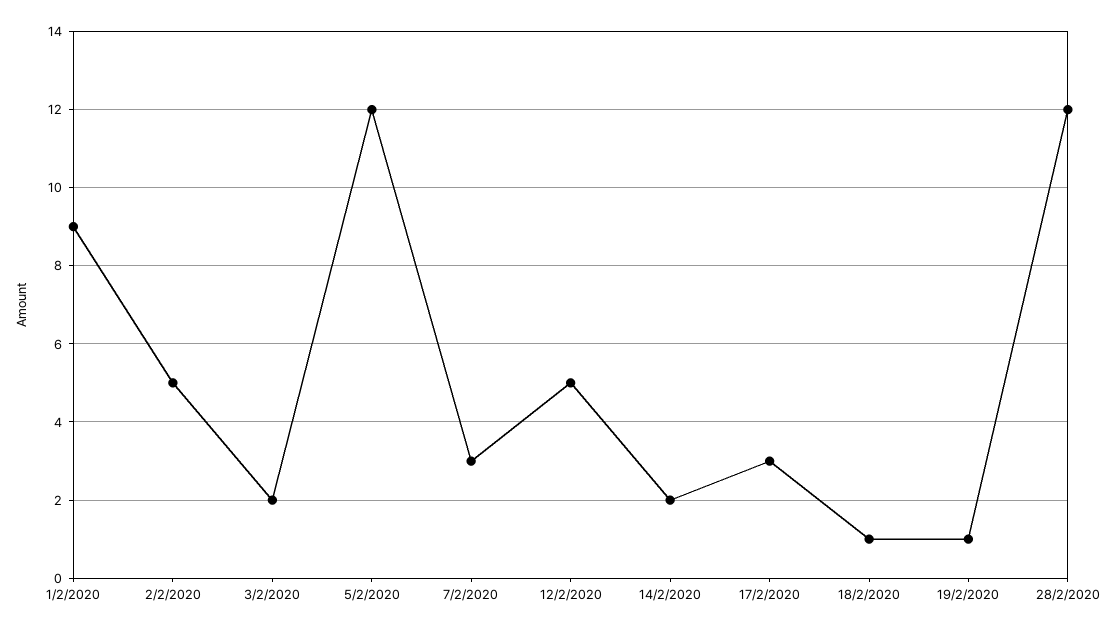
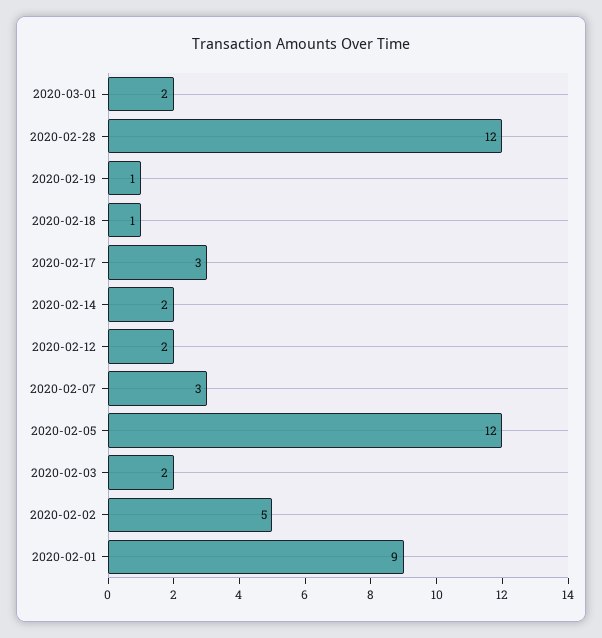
12/2/2020: 5 -> 2
2020-03-01: none -> 2

